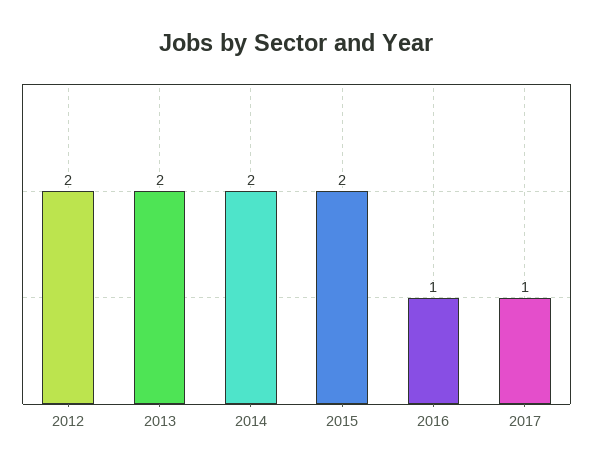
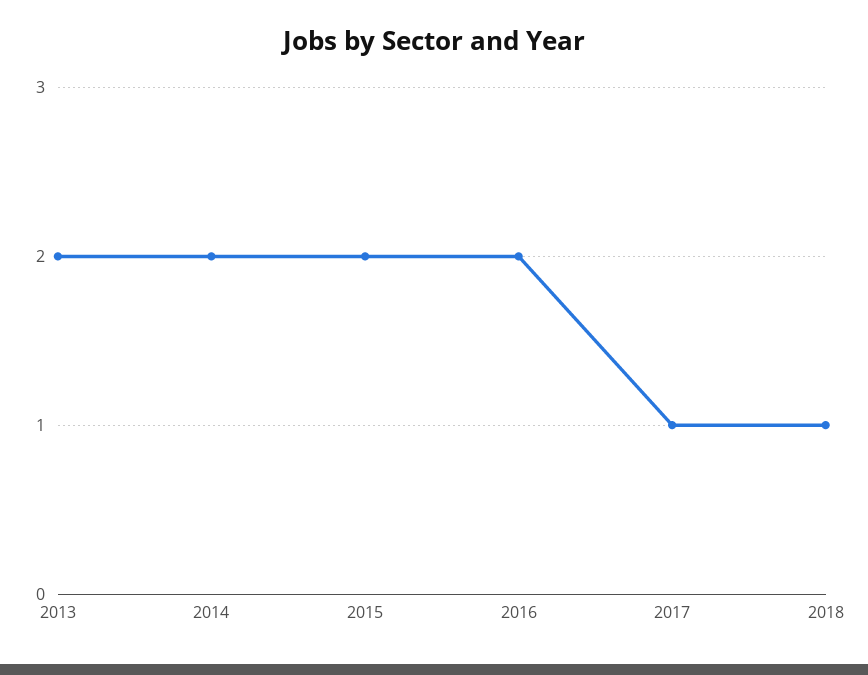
2012: 2 -> none
2016: 1 -> 2
2018: none -> 1

